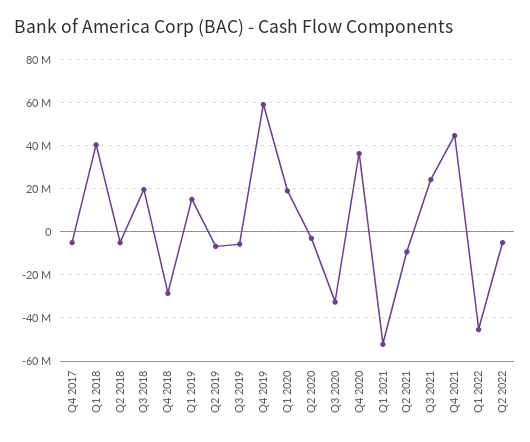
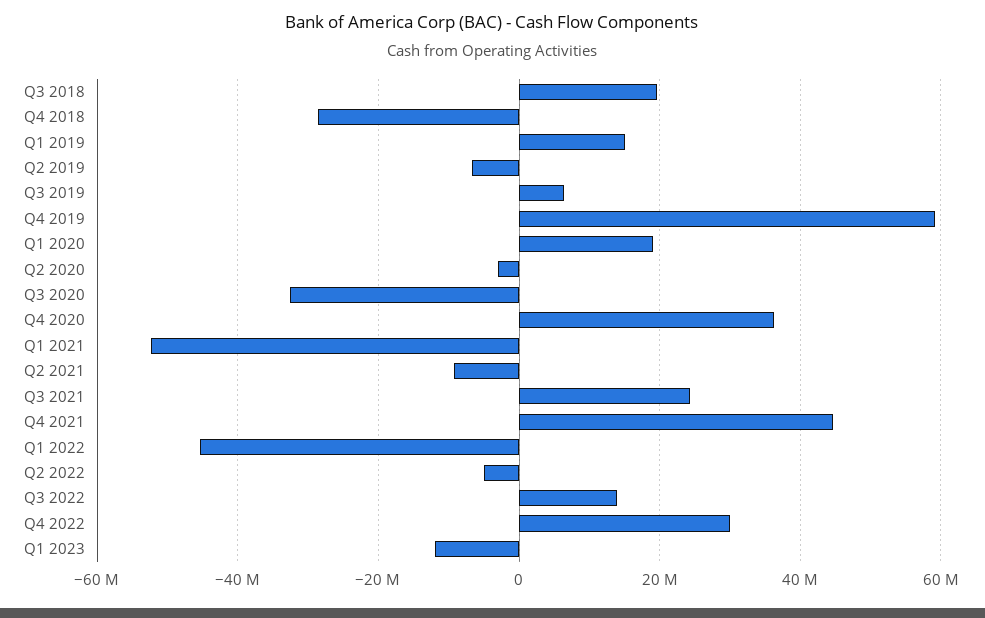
Q4 2017: -5000000 -> none
Q1 2018: 40000000 -> none
Q2 2018: -5000000 -> none
Q3 2019: -5000000 -> 6000000
Q3 2022: none -> 14000000
Q4 2022: none -> 30000000
Q1 2023: none -> -12000000

